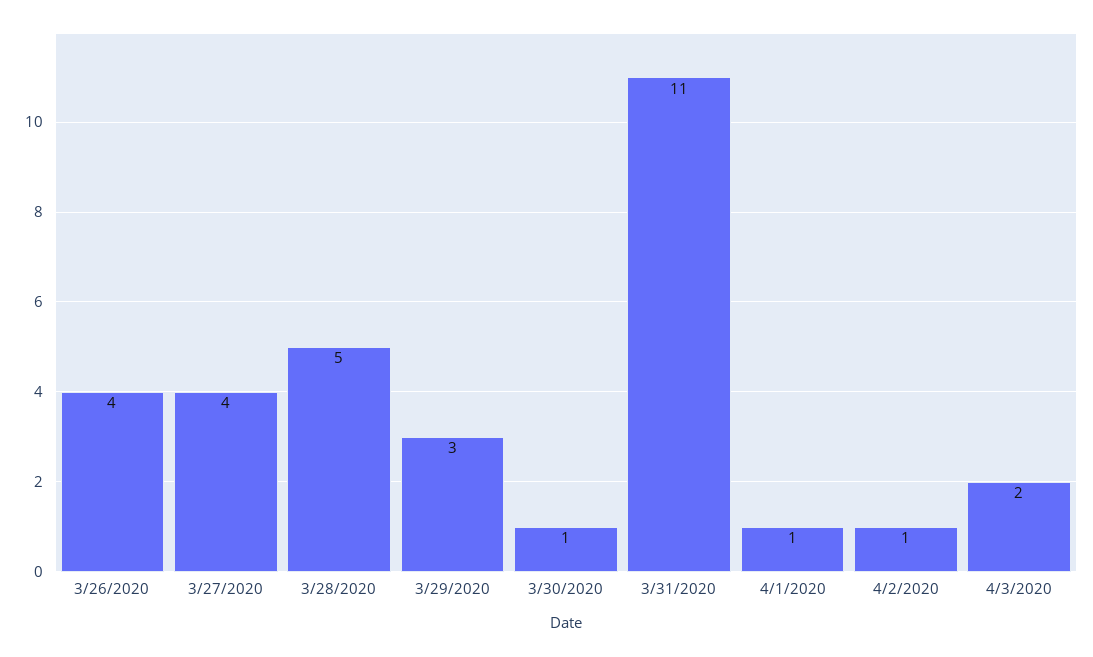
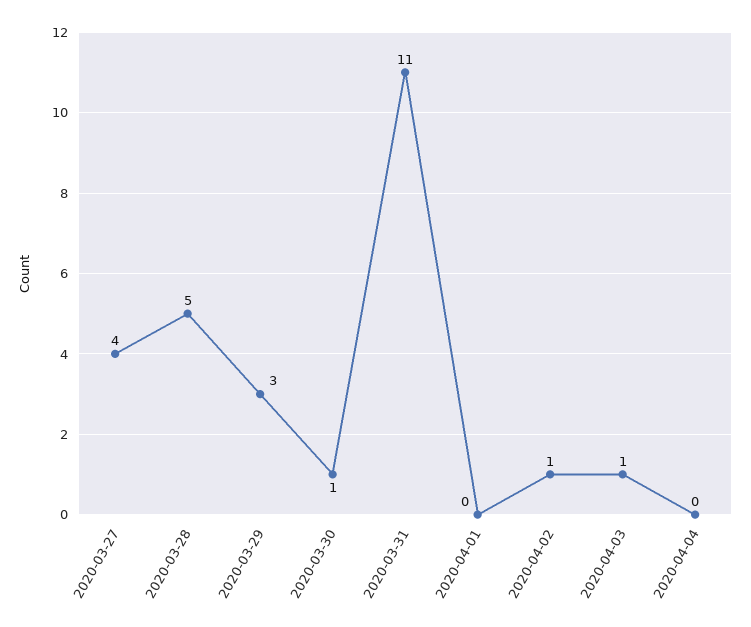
3/26/2020: 4 -> none
4/1/2020: 1 -> 0
4/3/2020: 2 -> 1
2020-04-04: none -> 0

